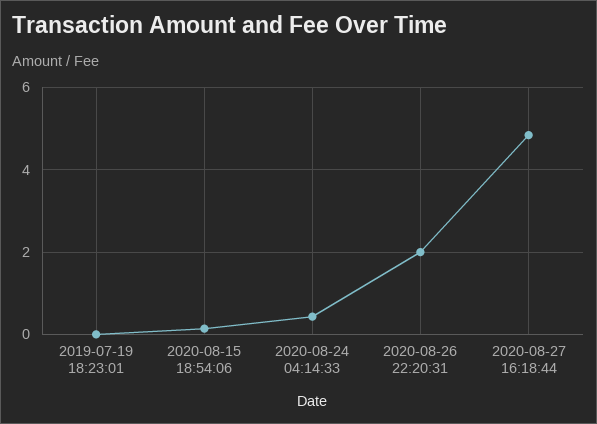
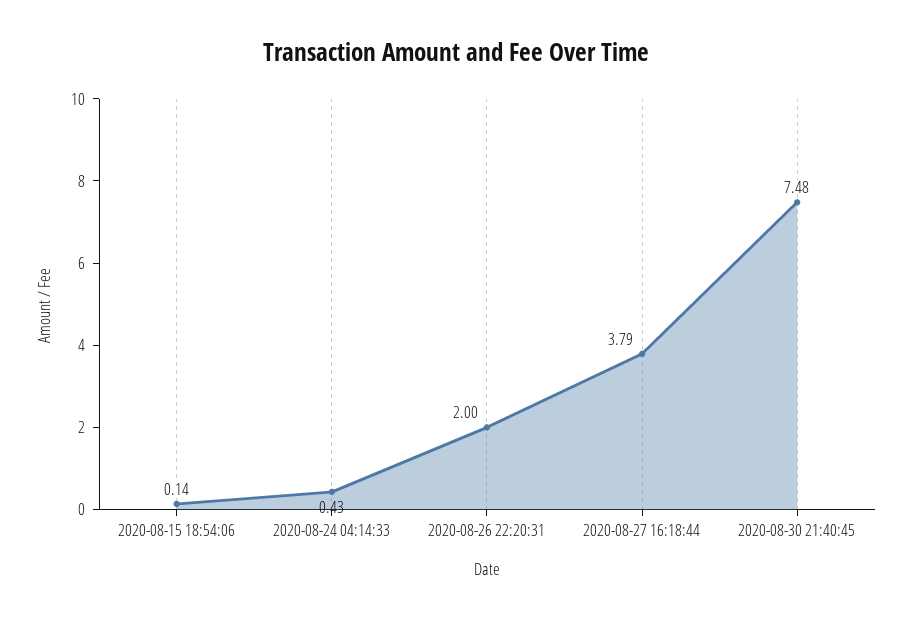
2019-07-19 18:23:01: 0 -> none
2020-08-27 16:18:44: 4.8 -> 3.79
2020-08-30 21:40:45: none -> 7.48

